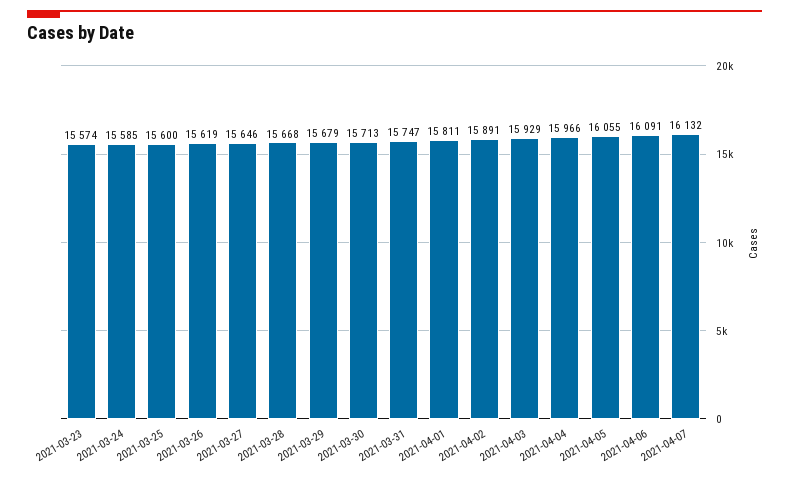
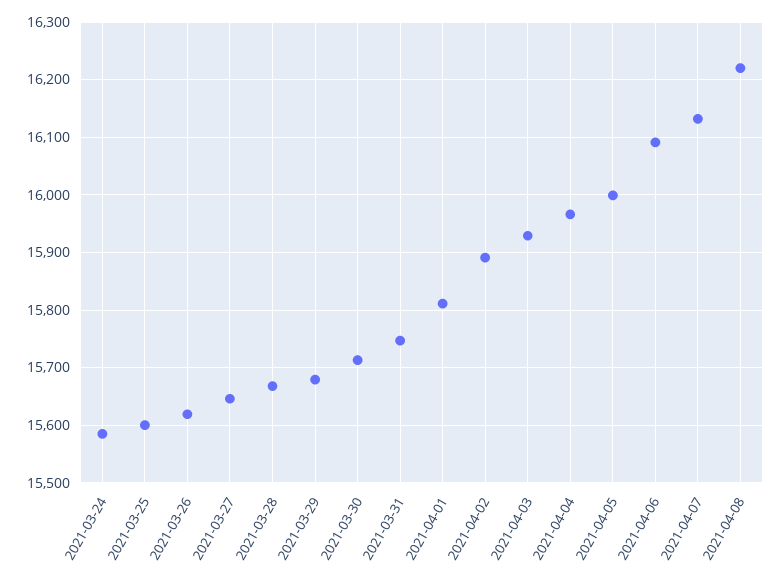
2021-03-23: 15574 -> none
2021-04-05: 16055 -> 16000
2021-04-08: none -> 16220

